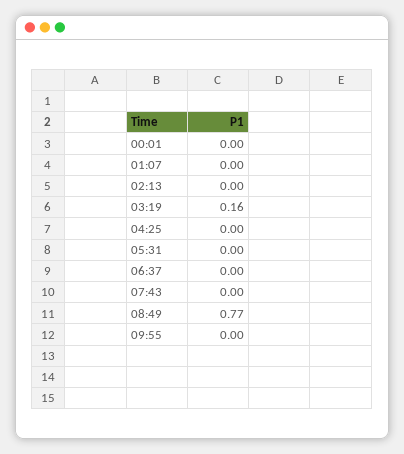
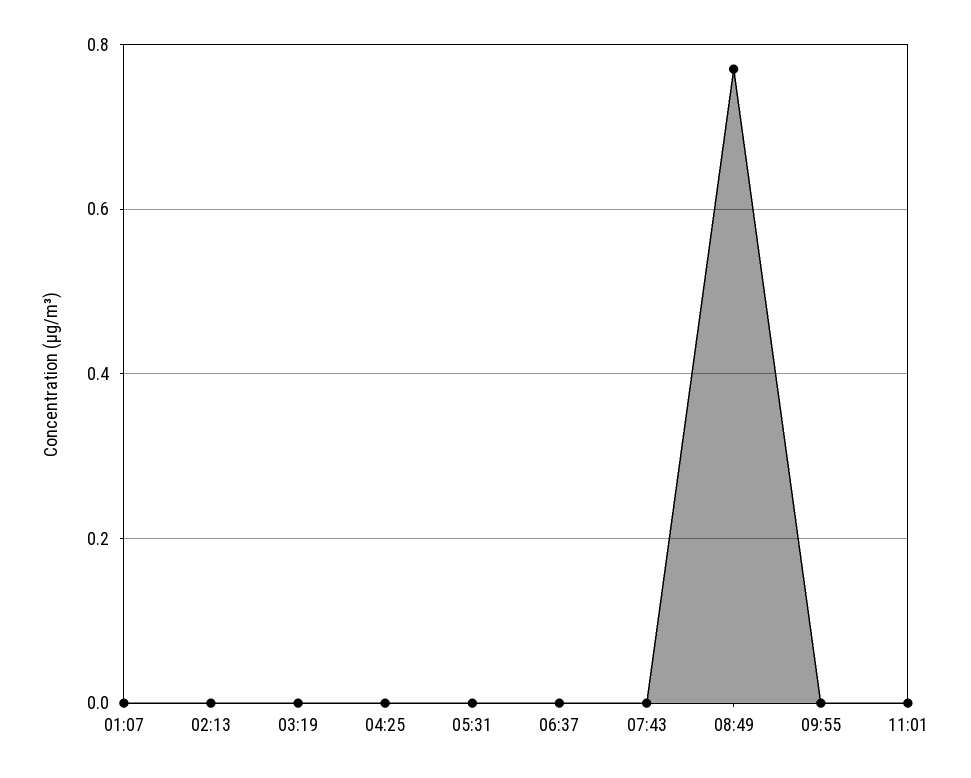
00:01: 0 -> none
03:19: 0.16 -> 0
11:01: none -> 0

